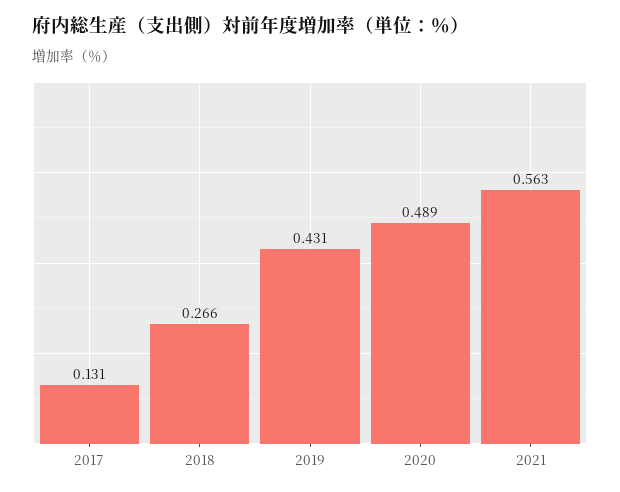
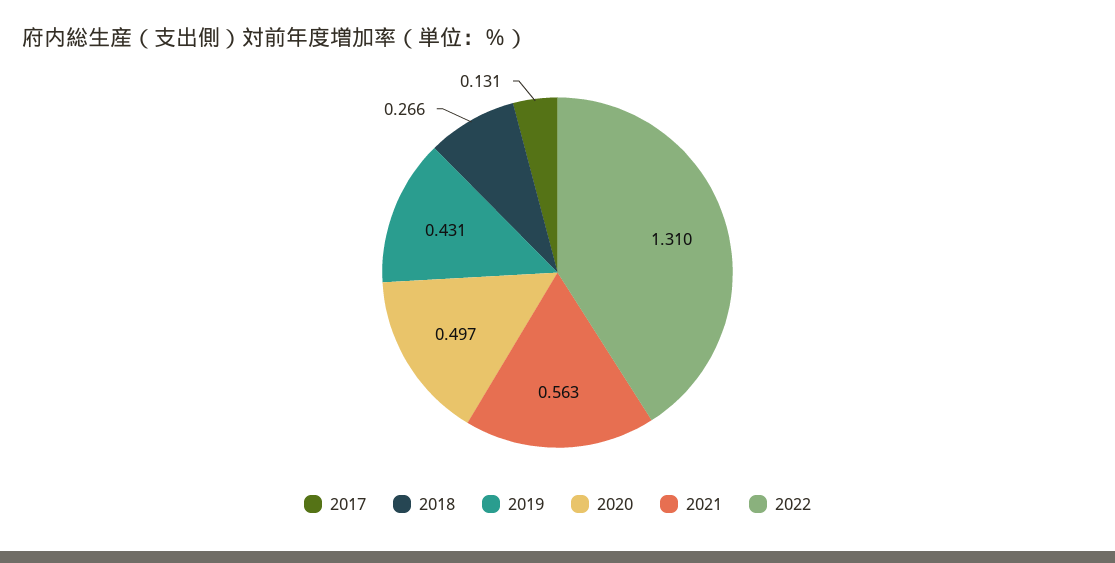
2020: 0.489 -> 0.497
2022: none -> 1.31

